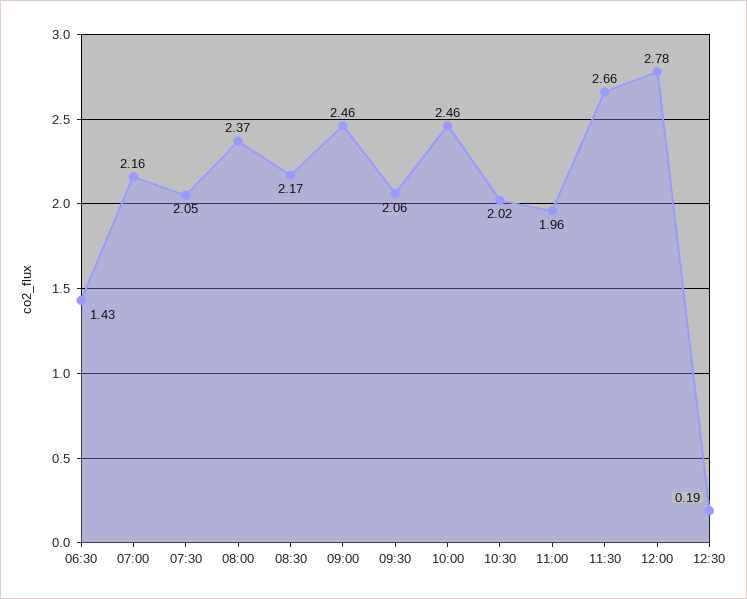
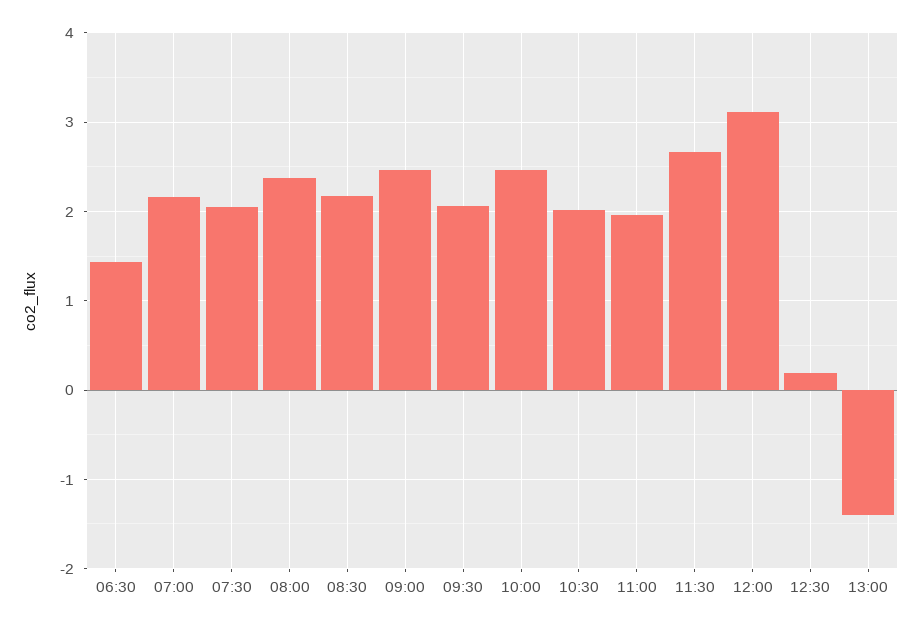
12:00: 2.78 -> 3.1
13:00: none -> -1.4

